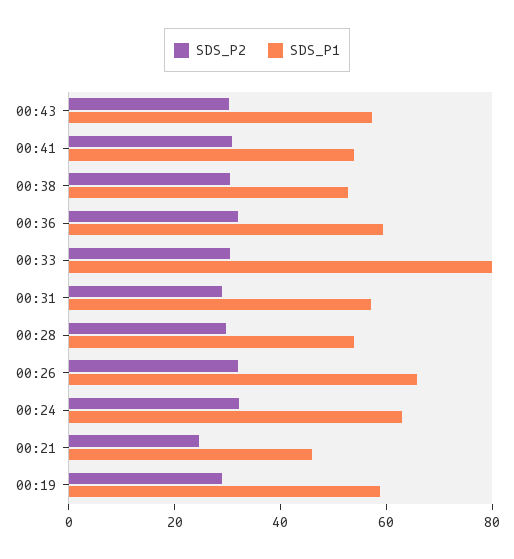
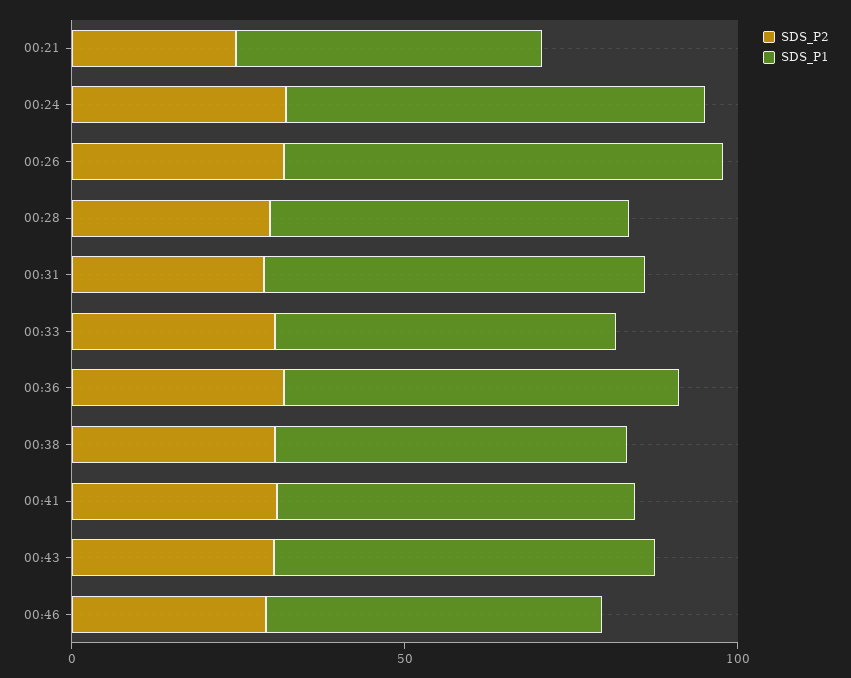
SDS_P1, 00:33: 80 -> 50
SDS_P2, 00:19: 30 -> none
SDS_P1, 00:19: 60 -> none
SDS_P2, 00:46: none -> 30
SDS_P1, 00:46: none -> 50

